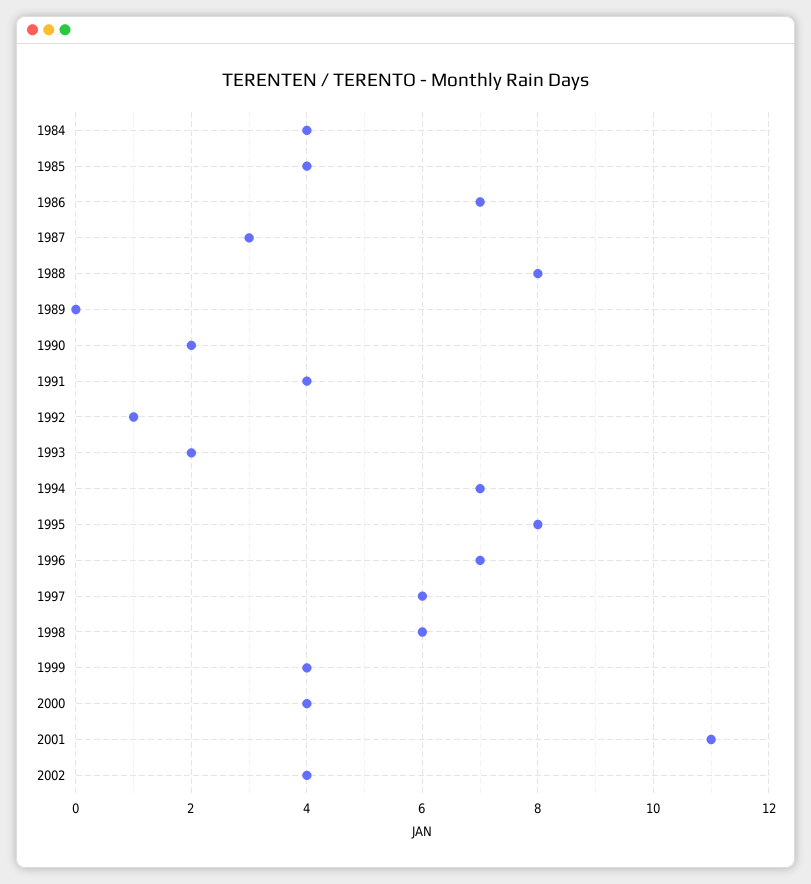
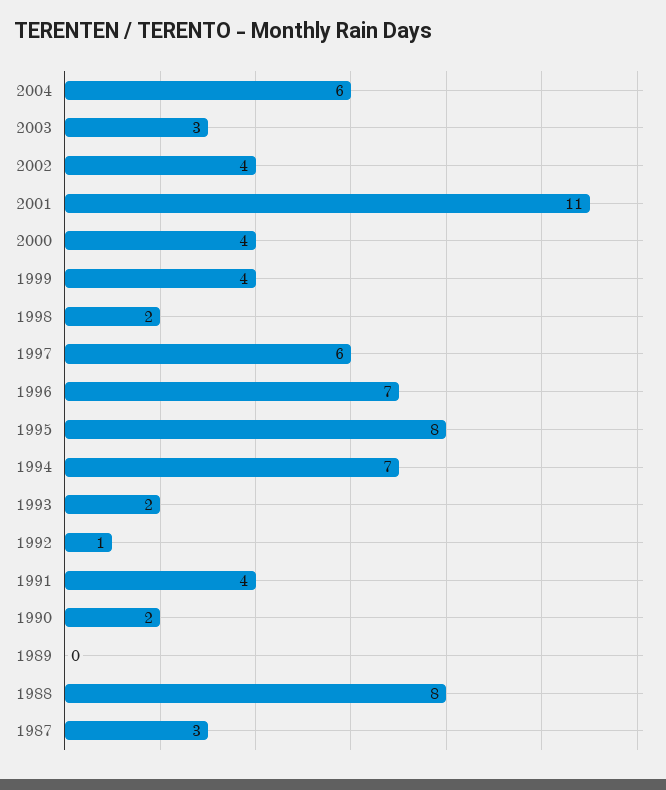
1984: 4 -> none
1985: 4 -> none
1986: 7 -> none
1998: 6 -> 2
2004: none -> 6
2003: none -> 3

